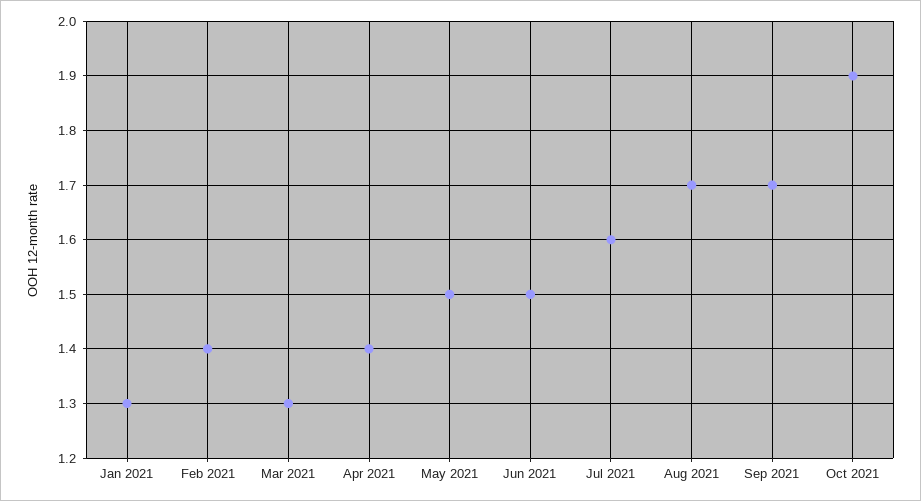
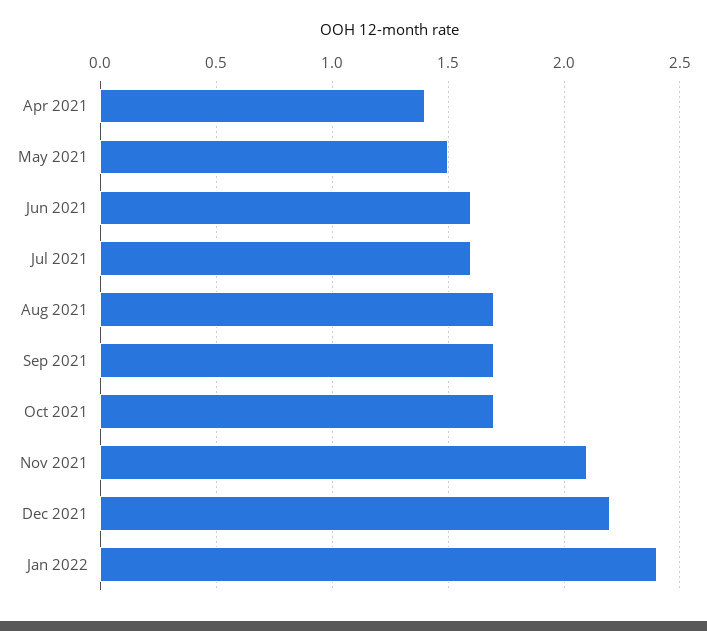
Jan 2021: 1.3 -> none
Feb 2021: 1.4 -> none
Mar 2021: 1.3 -> none
Jun 2021: 1.5 -> 1.6
Oct 2021: 1.9 -> 1.7
Nov 2021: none -> 2.1
Dec 2021: none -> 2.2
Jan 2022: none -> 2.4

